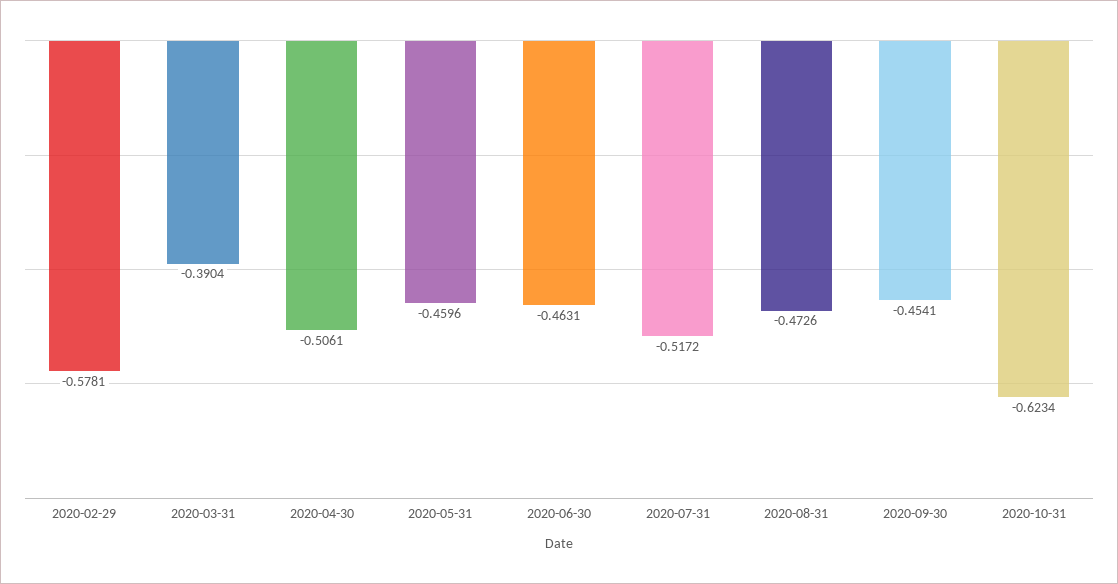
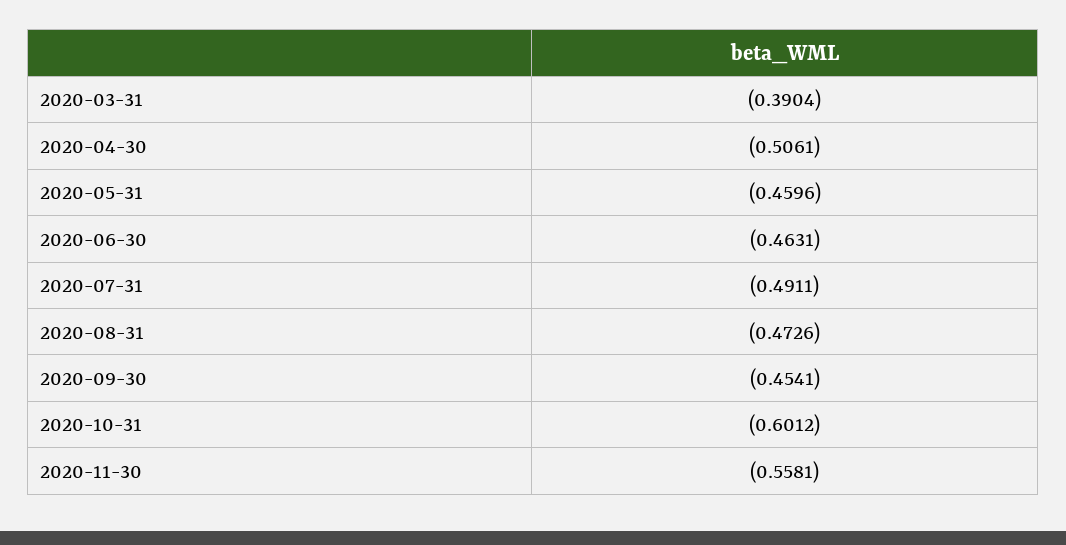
2020-02-29: -0.5781 -> none
2020-07-31: -0.5172 -> -0.4911
2020-10-31: -0.6234 -> -0.6012
2020-11-30: none -> -0.5581

